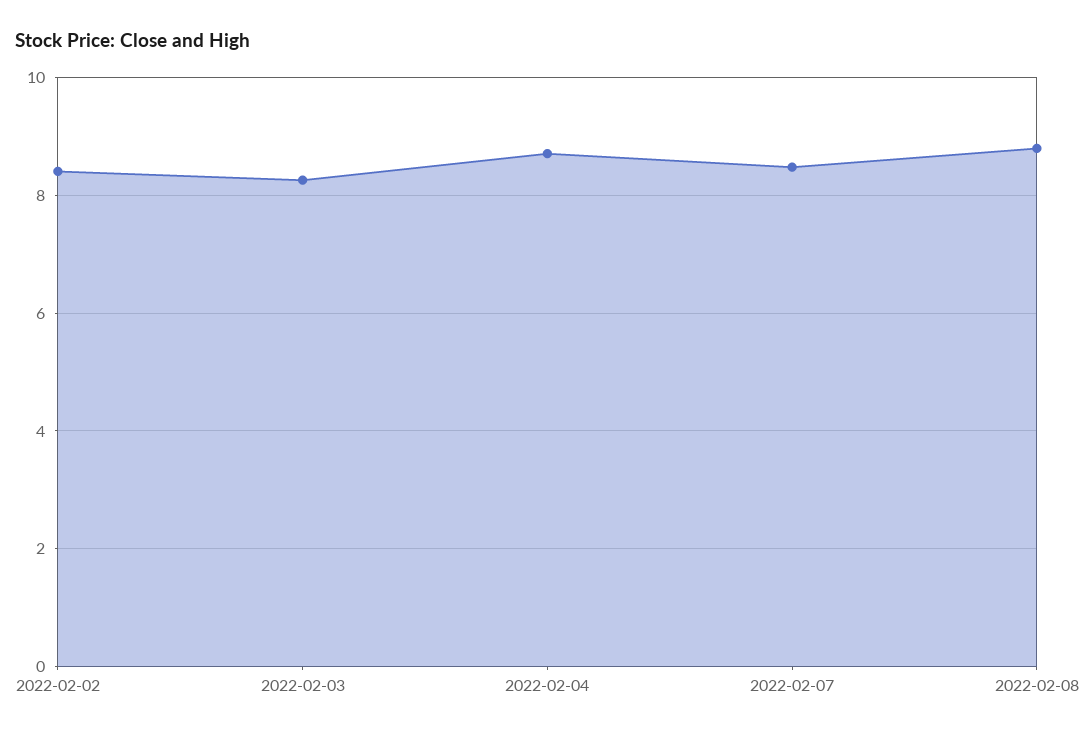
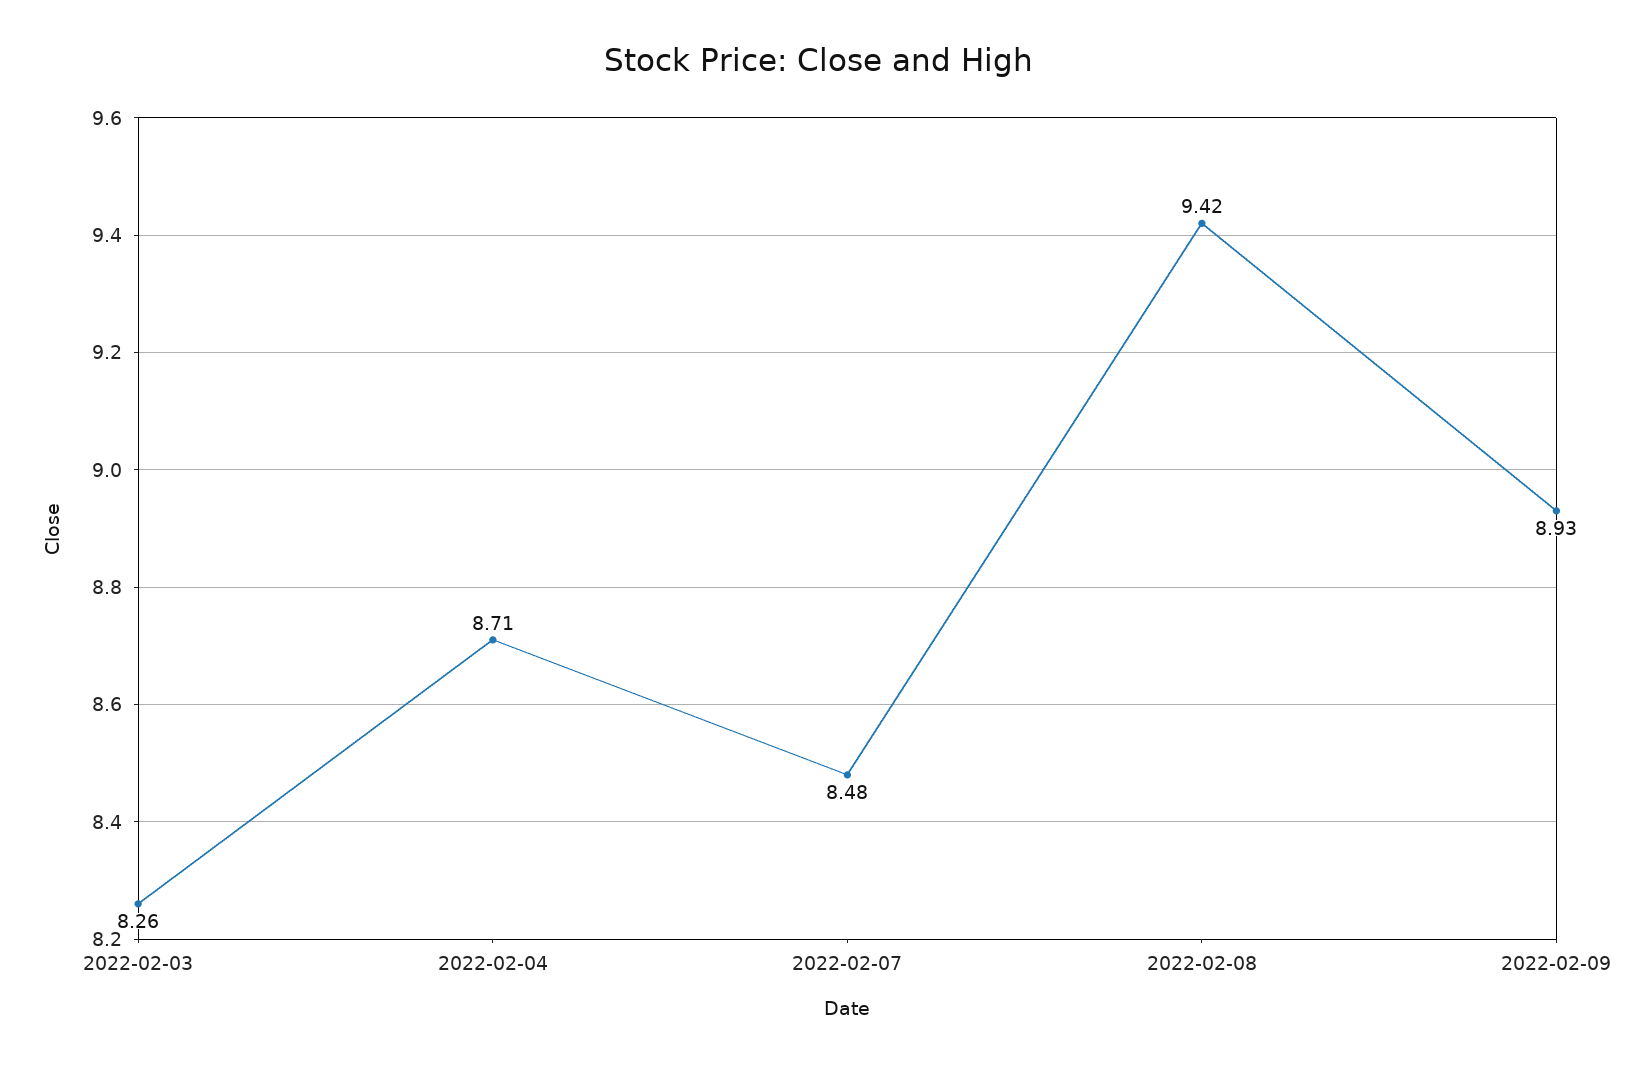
2022-02-02: 8.4 -> none
2022-02-08: 8.8 -> 9.42
2022-02-09: none -> 8.93

